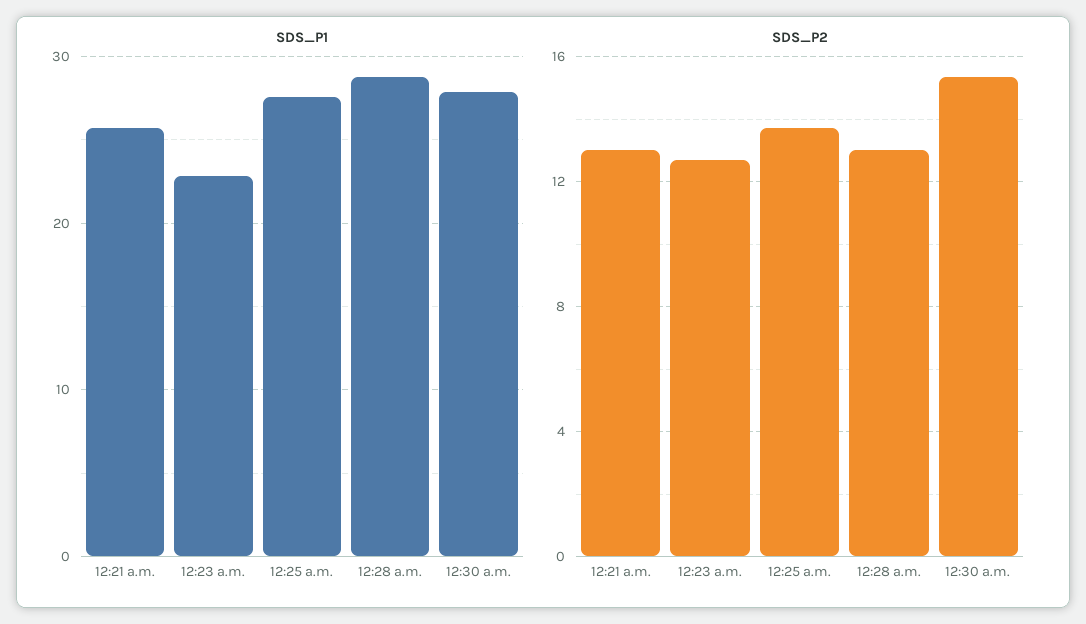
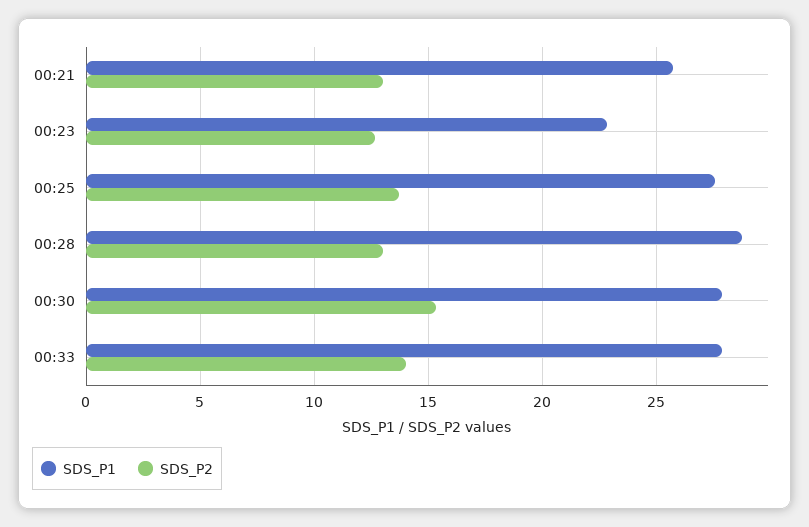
SDS_P1, 00:33: none -> 28
SDS_P2, 00:33: none -> 14

